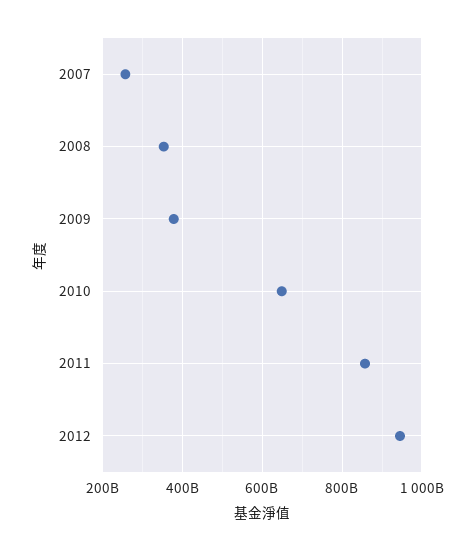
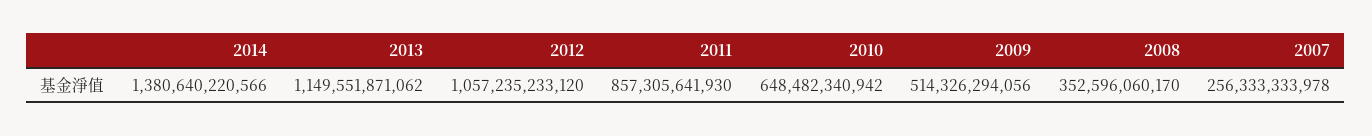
2009: 380000000000 -> 514326294056
2012: 940000000000 -> 1057235233120
2014: none -> 1380640220566
2013: none -> 1149551871062

